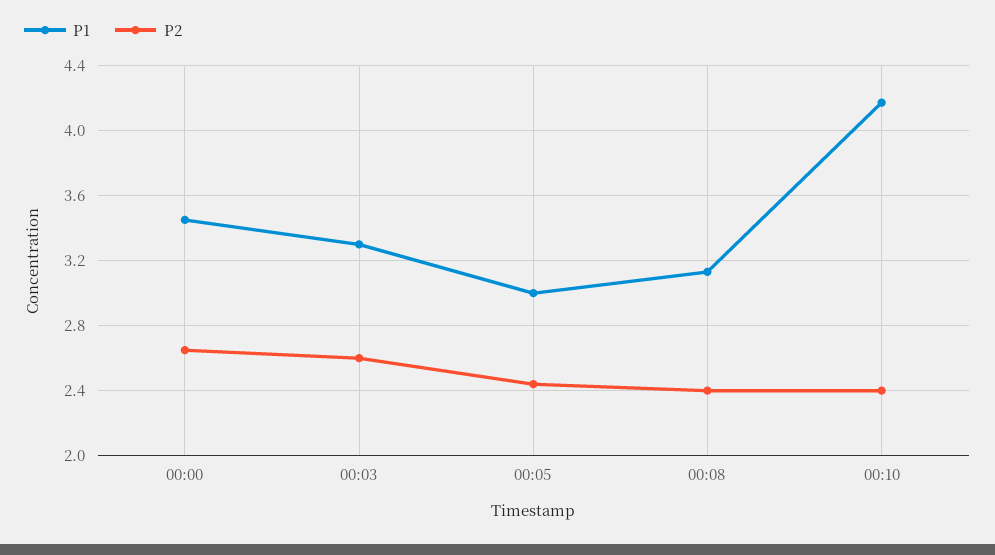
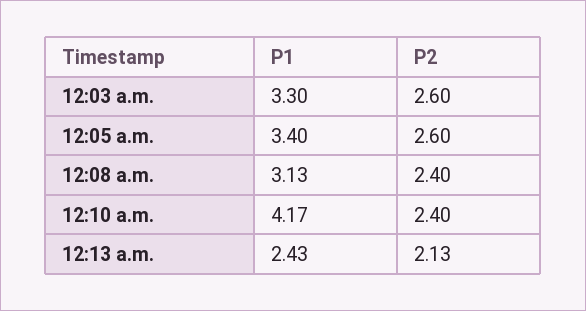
P1, 00:00: 3.45 -> none
P2, 00:00: 2.65 -> none
P1, 00:05: 3 -> 3.4
P2, 00:05: 2.45 -> 2.6
P1, 12:13 a.m.: none -> 2.43
P2, 12:13 a.m.: none -> 2.13

